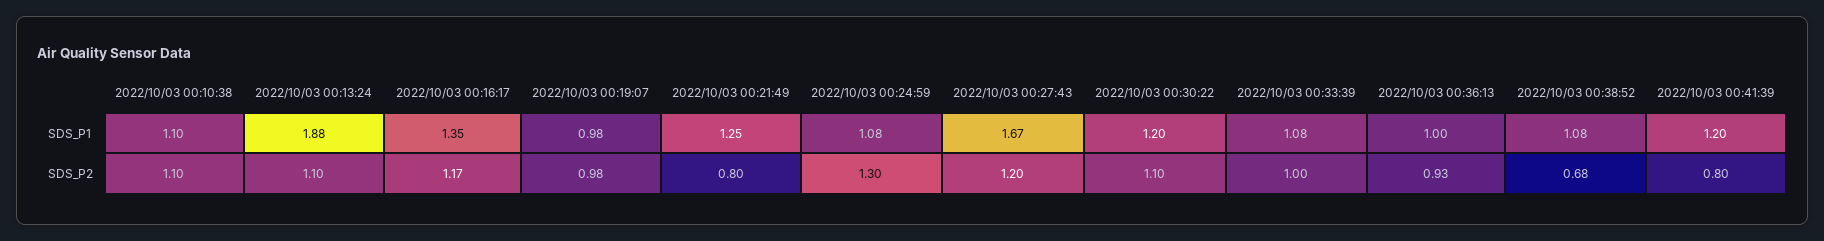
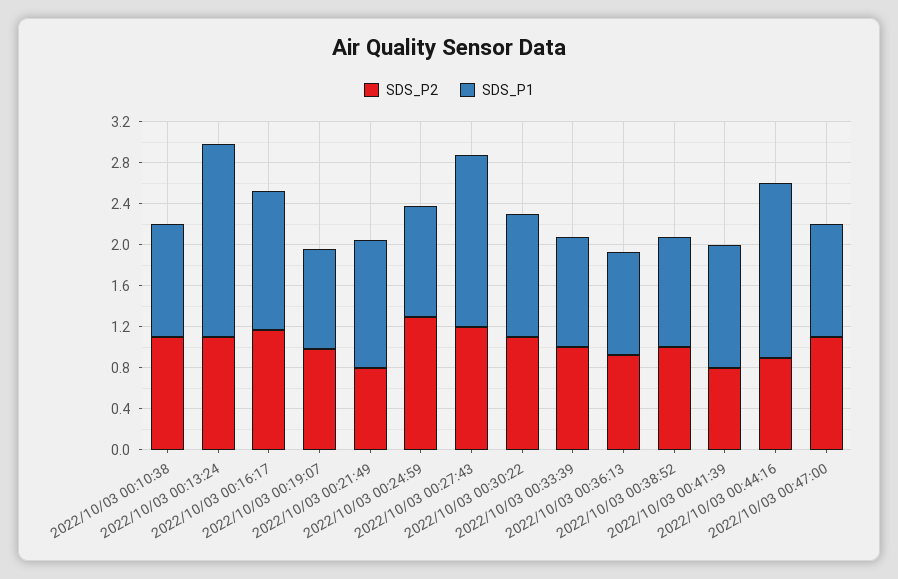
SDS_P2, 2022/10/03 00:38:52: 0.68 -> 1
SDS_P2, 2022/10/03 00:44:16: none -> 0.9
SDS_P1, 2022/10/03 00:44:16: none -> 1.7
SDS_P2, 2022/10/03 00:47:00: none -> 1.1
SDS_P1, 2022/10/03 00:47:00: none -> 1.1

